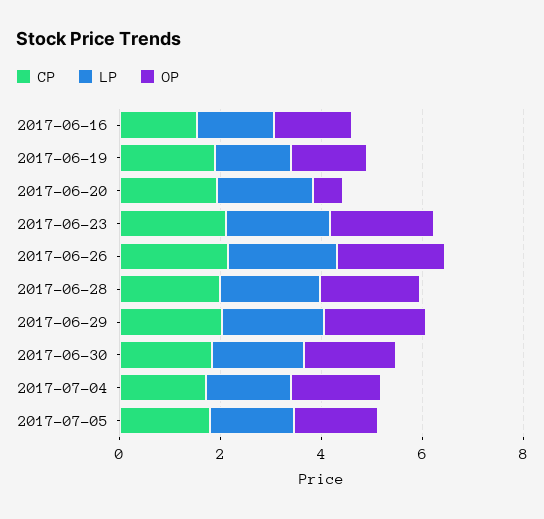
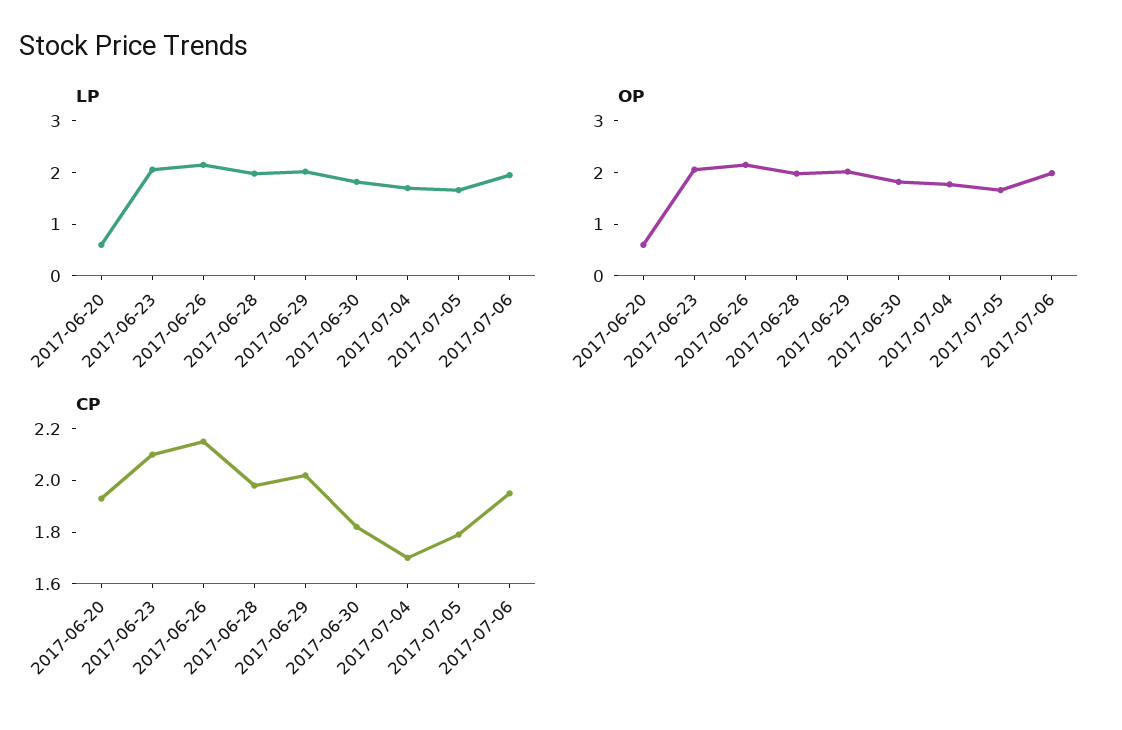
CP, 2017-06-16: 1.5 -> none
LP, 2017-06-16: 1.5 -> none
OP, 2017-06-16: 1.5 -> none
CP, 2017-06-19: 2 -> none
LP, 2017-06-19: 1.5 -> none
OP, 2017-06-19: 1.5 -> none
LP, 2017-06-20: 2 -> 0.6
LP, 2017-07-06: none -> 2
OP, 2017-07-06: none -> 2
CP, 2017-07-06: none -> 1.95

